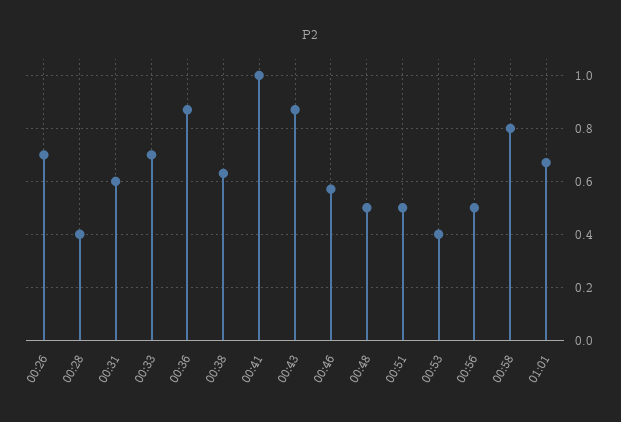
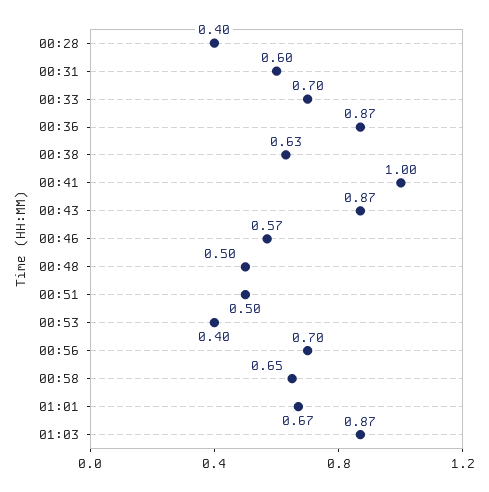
00:26: 0.7 -> none
00:56: 0.5 -> 0.7
00:58: 0.8 -> 0.65
01:03: none -> 0.87

